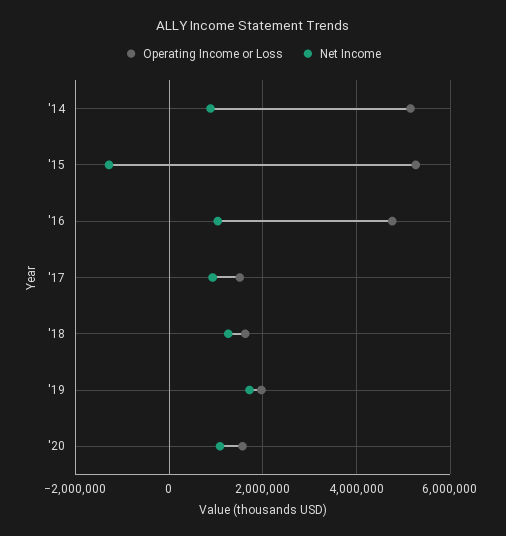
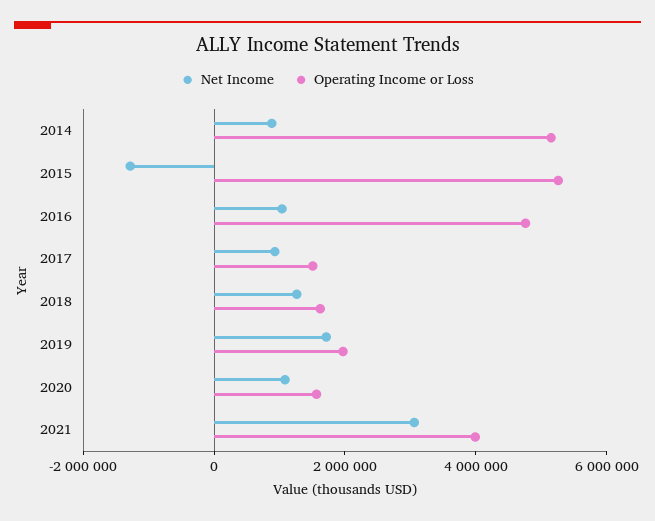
Net Income, 2021: none -> 3000000
Operating Income or Loss, 2021: none -> 4000000

